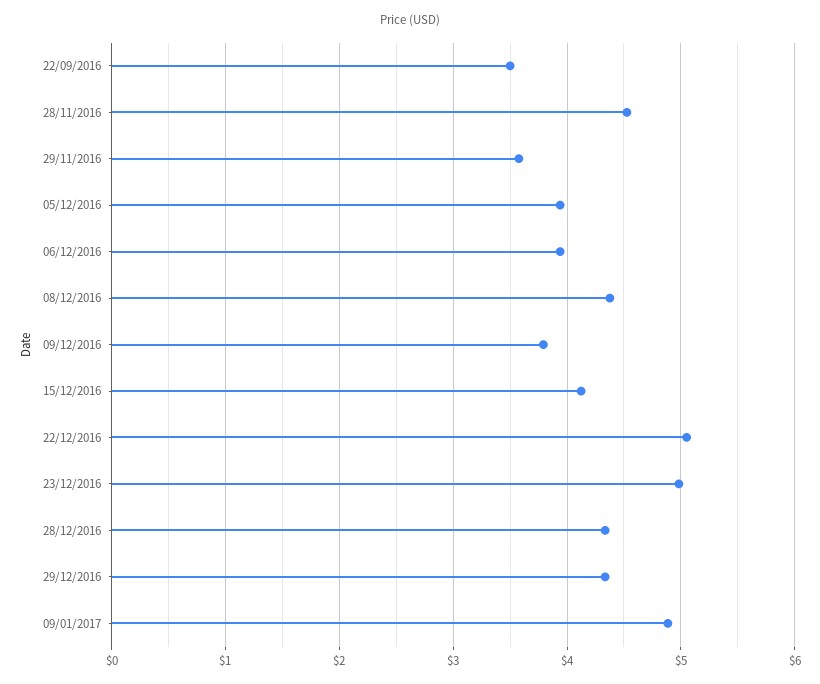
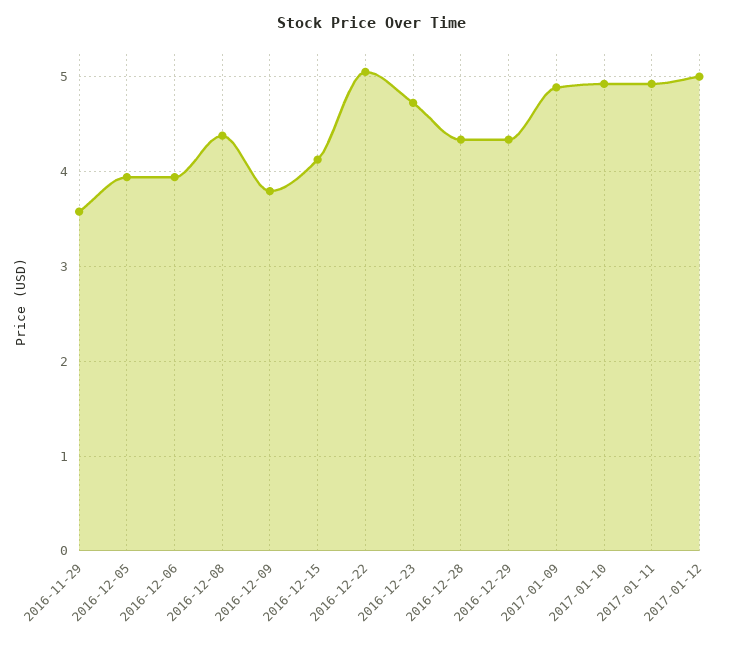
22/09/2016: 3.5 -> none
28/11/2016: 4.5 -> none
23/12/2016: 5 -> 4.7
2017-01-10: none -> 4.9
2017-01-11: none -> 4.9
2017-01-12: none -> 5

